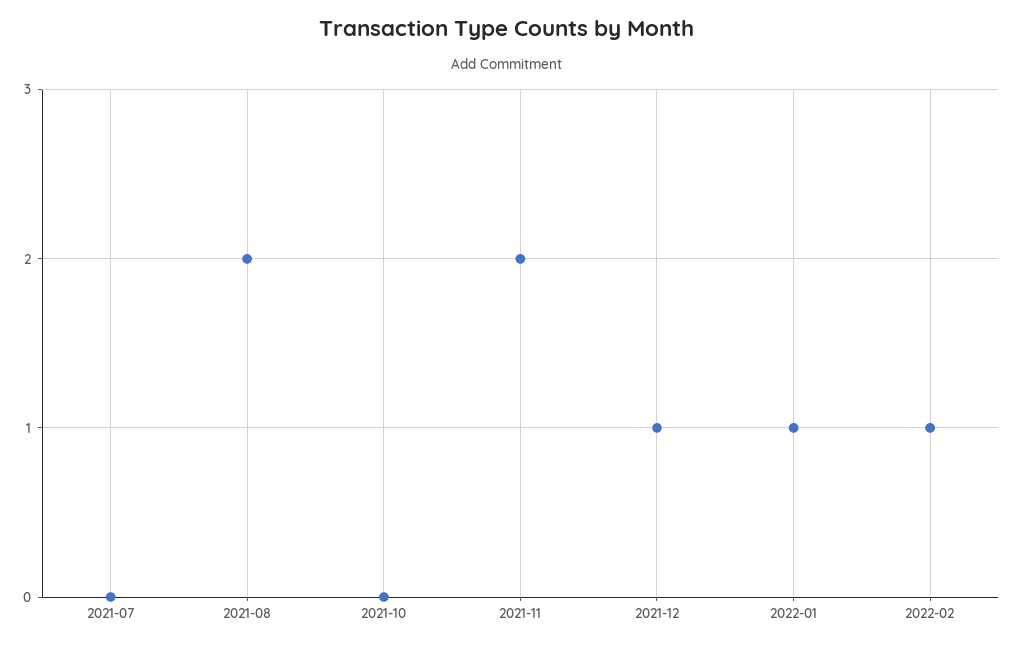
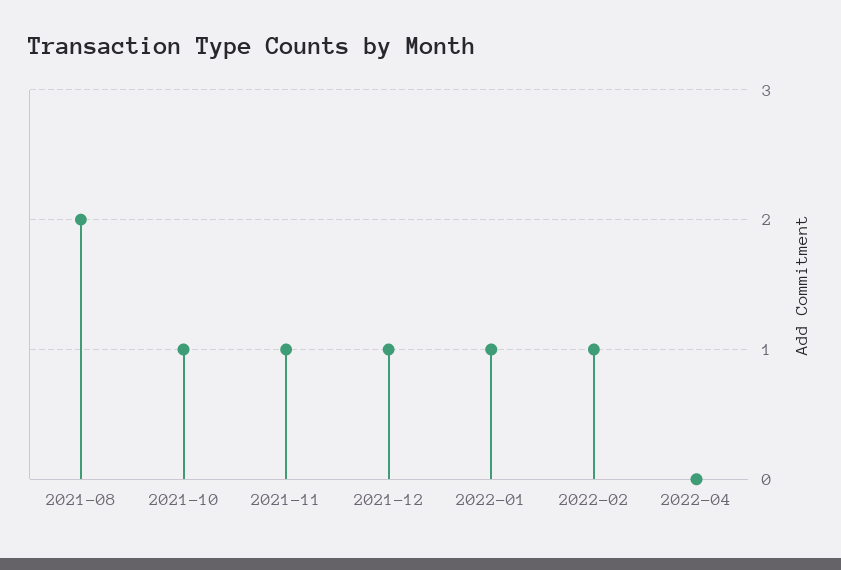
2021-07: 0 -> none
2021-10: 0 -> 1
2021-11: 2 -> 1
2022-04: none -> 0

